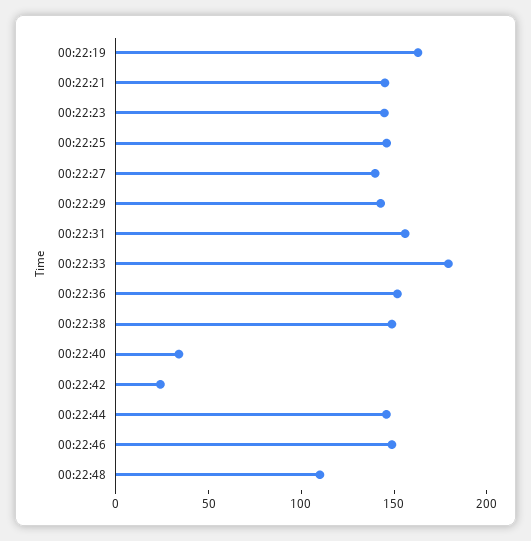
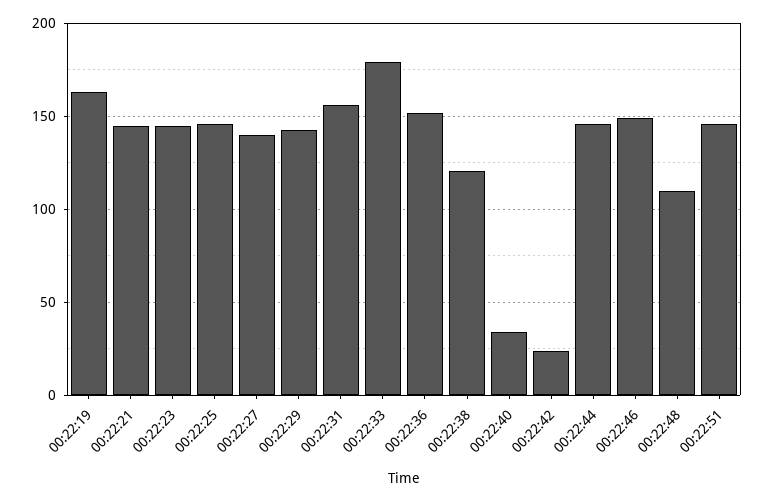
00:22:38: 150 -> 120
00:22:51: none -> 145

